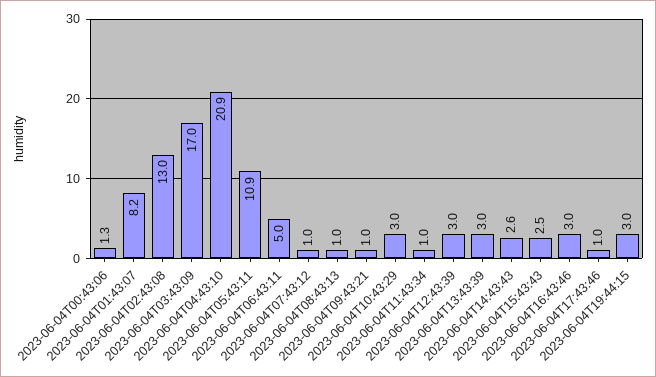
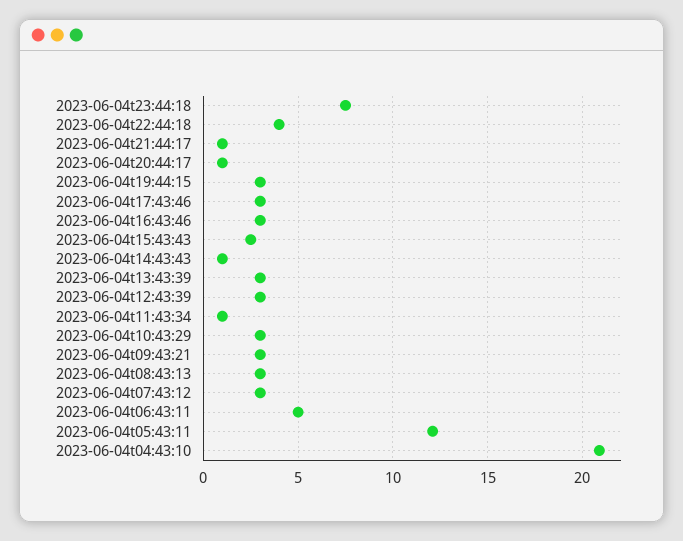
2023-06-04T00:43:06: 1.3 -> none
2023-06-04T01:43:07: 8.2 -> none
2023-06-04T02:43:08: 13 -> none
2023-06-04T03:43:09: 17 -> none
2023-06-04T05:43:11: 10.9 -> 12
2023-06-04T07:43:12: 1 -> 3
2023-06-04T08:43:13: 1 -> 3
2023-06-04T09:43:21: 1 -> 3
2023-06-04T14:43:43: 2.6 -> 1
2023-06-04T17:43:46: 1 -> 3
2023-06-04t23:44:18: none -> 7.5
2023-06-04t22:44:18: none -> 4
2023-06-04t21:44:17: none -> 1
2023-06-04t20:44:17: none -> 1

